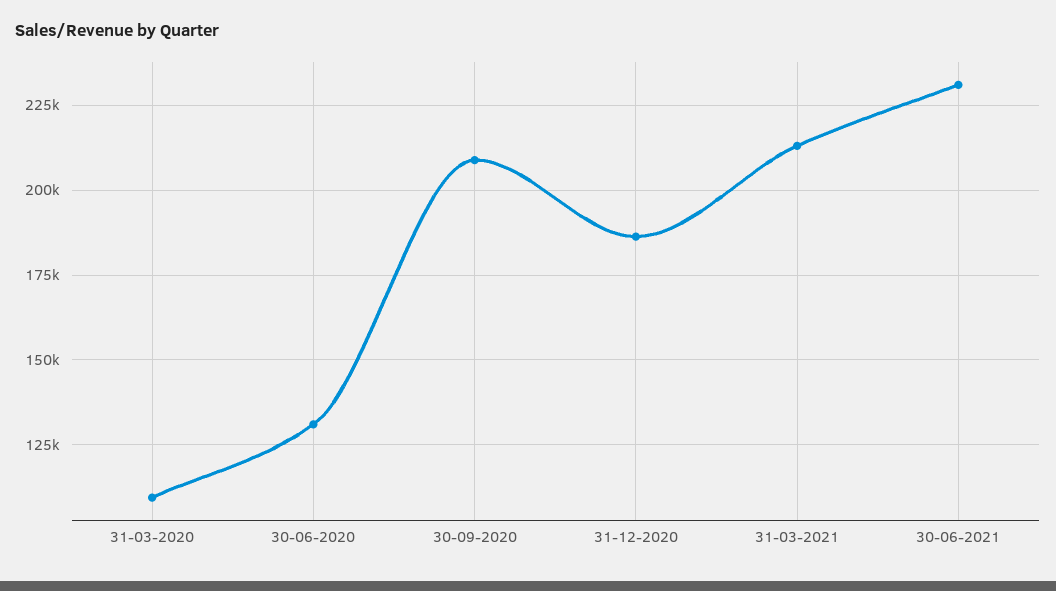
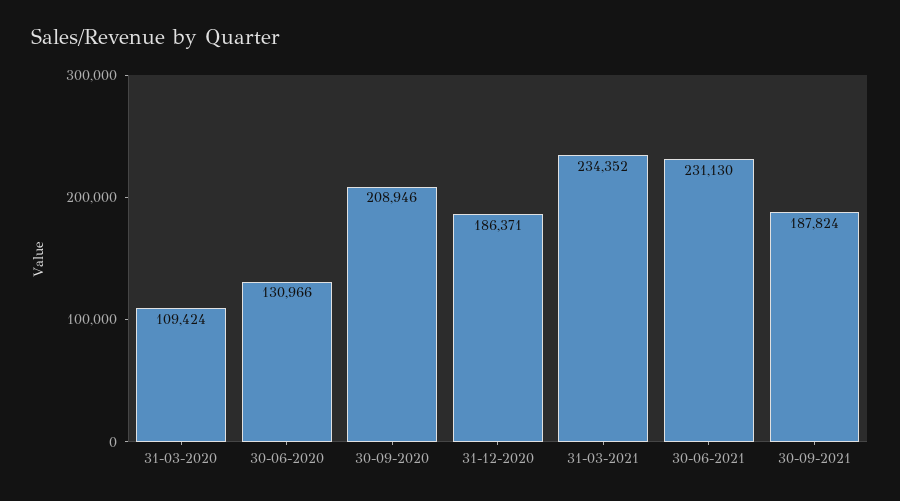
31-03-2021: 212500 -> 234352
30-09-2021: none -> 187824

